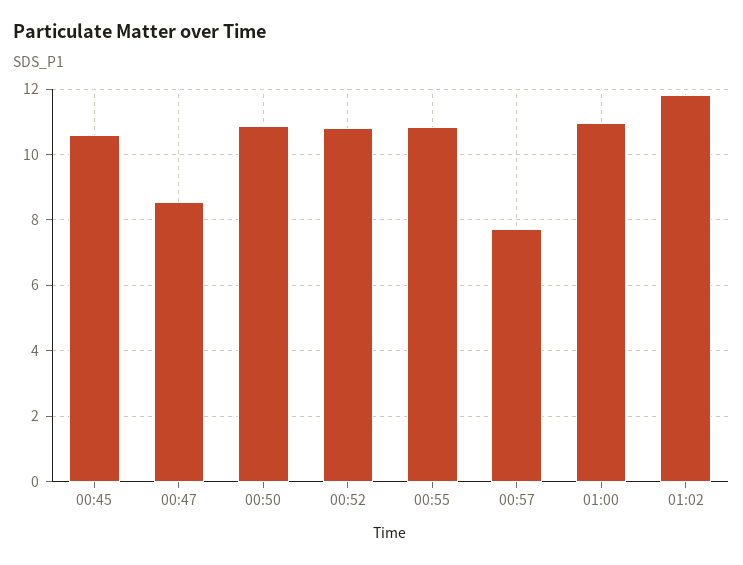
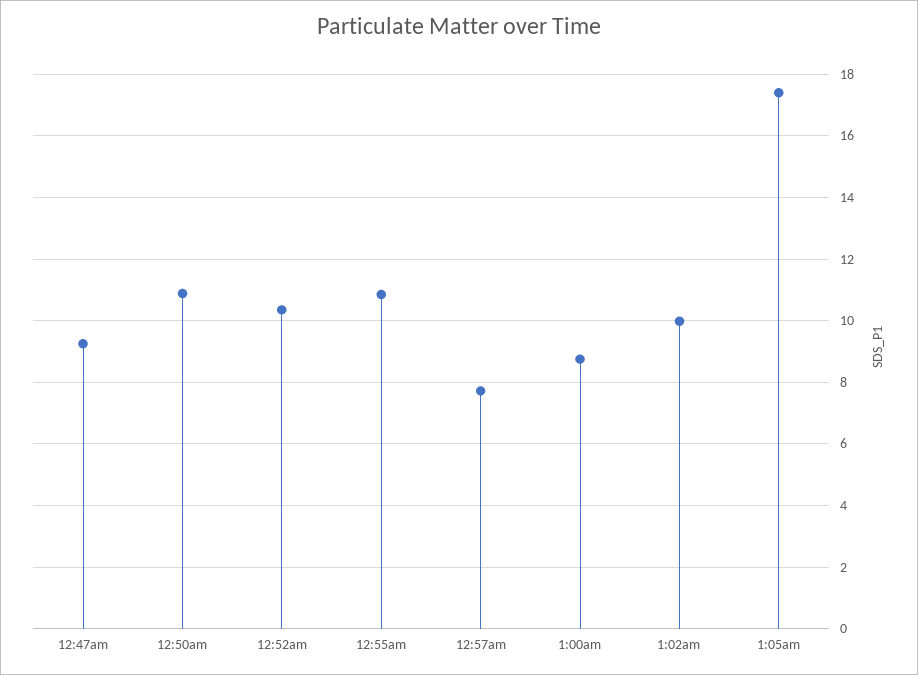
00:45: 10.6 -> none
00:47: 8.6 -> 9.2
00:52: 10.8 -> 10.4
01:00: 11 -> 8.8
01:02: 11.8 -> 10
1:05am: none -> 17.4

